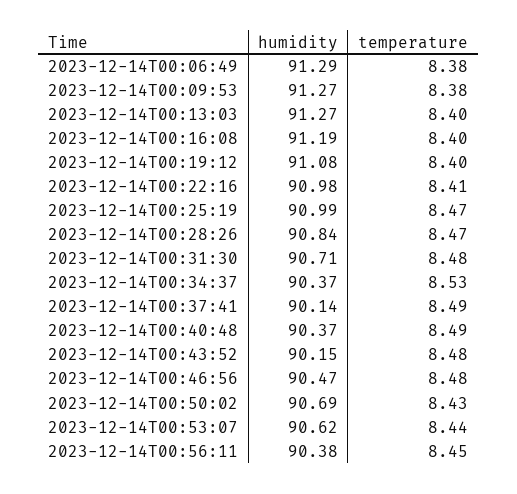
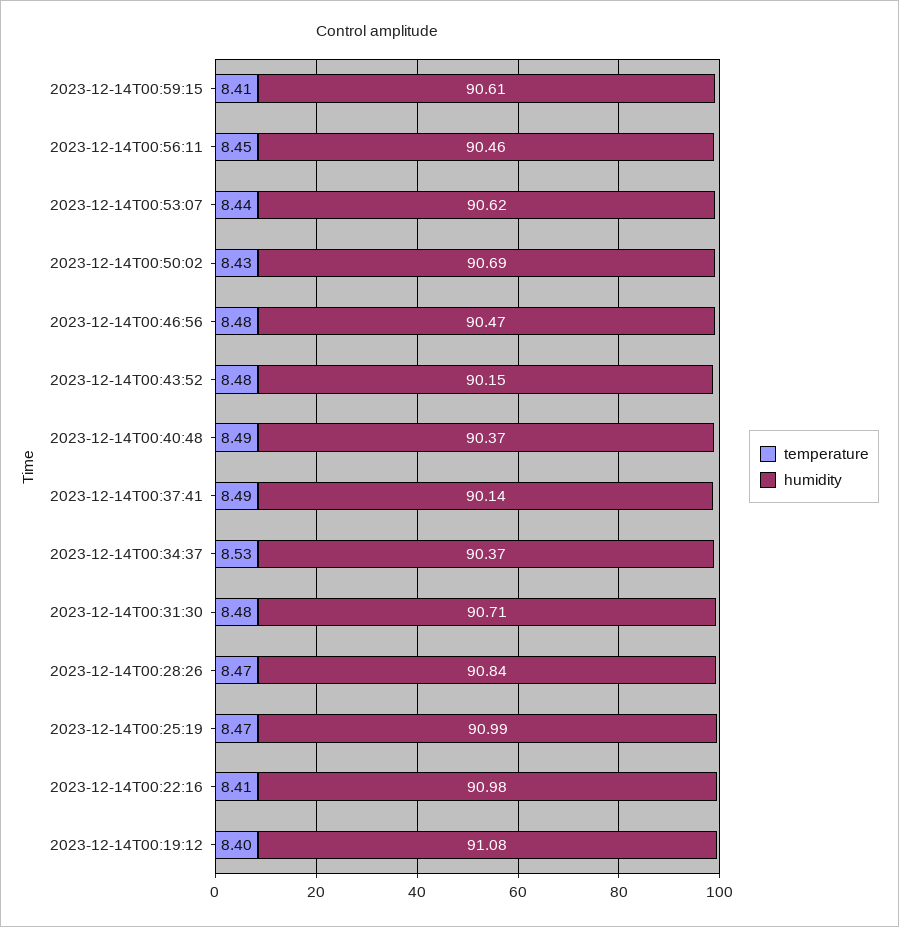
humidity, 2023-12-14T00:06:49: 91.29 -> none
temperature, 2023-12-14T00:06:49: 8.38 -> none
humidity, 2023-12-14T00:09:53: 91.27 -> none
temperature, 2023-12-14T00:09:53: 8.38 -> none
humidity, 2023-12-14T00:13:03: 91.27 -> none
temperature, 2023-12-14T00:13:03: 8.4 -> none
humidity, 2023-12-14T00:16:08: 91.19 -> none
temperature, 2023-12-14T00:16:08: 8.4 -> none
humidity, 2023-12-14T00:56:11: 90.38 -> 90.46
temperature, 2023-12-14T00:59:15: none -> 8.41
humidity, 2023-12-14T00:59:15: none -> 90.61

